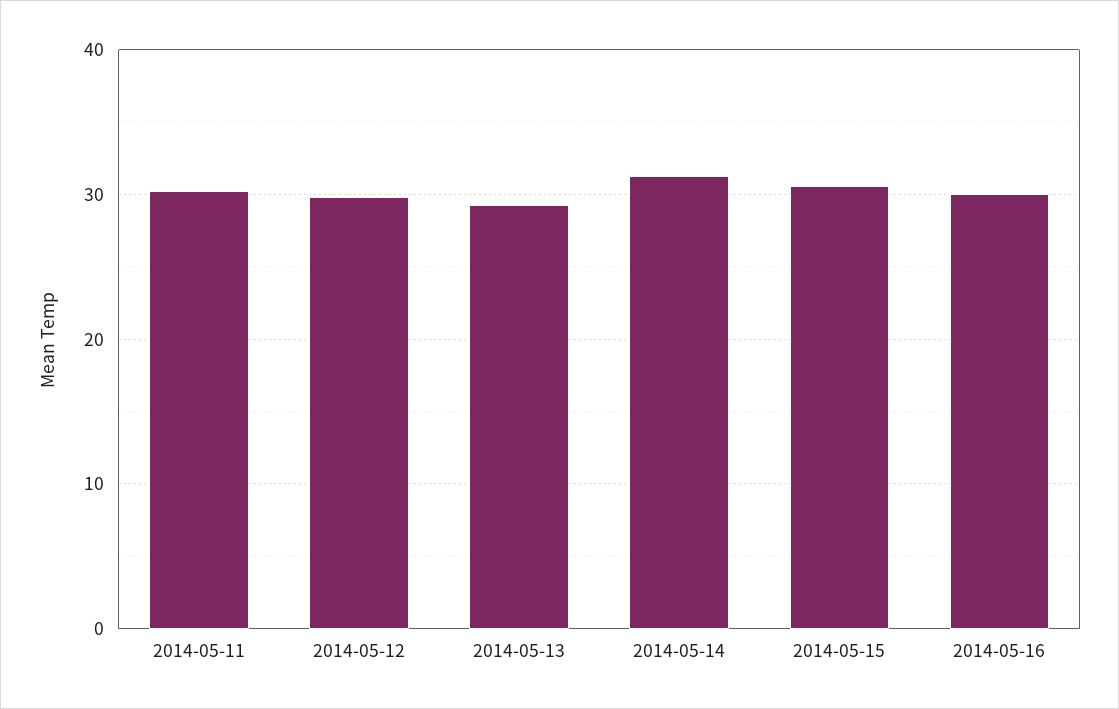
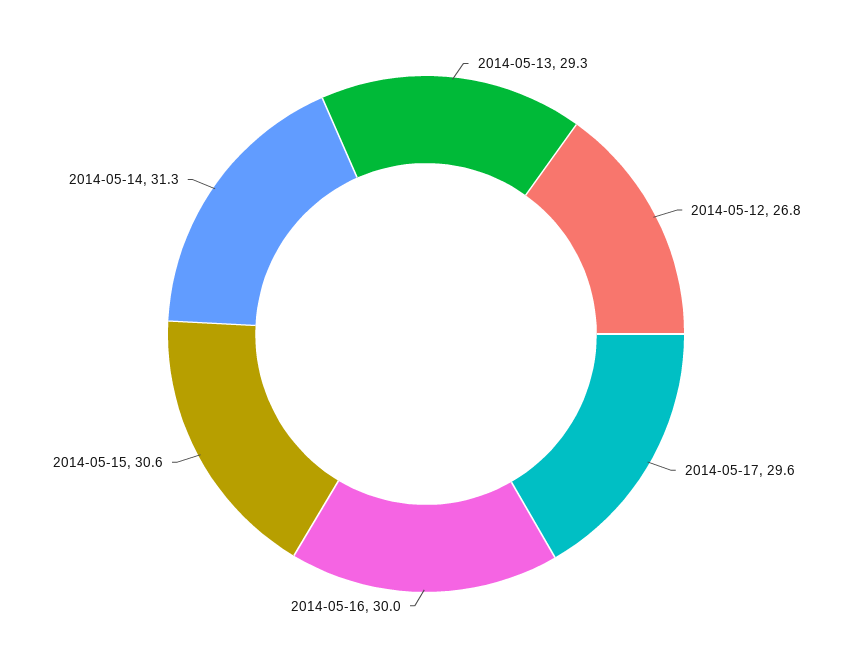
2014-05-11: 30 -> none
2014-05-12: 30 -> 26.8
2014-05-17: none -> 29.6

